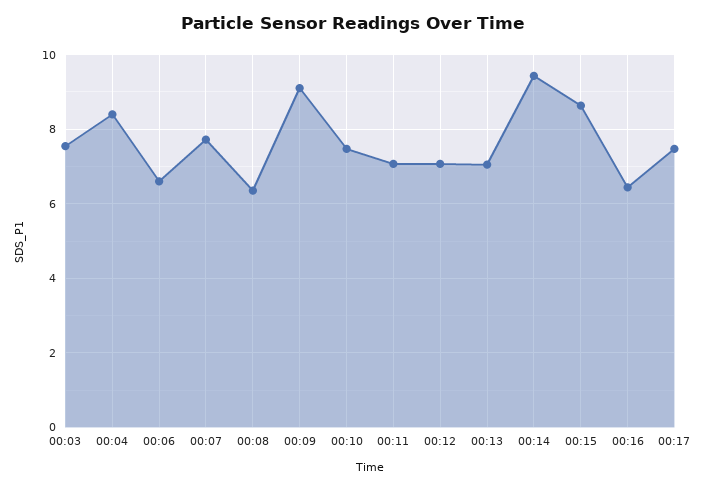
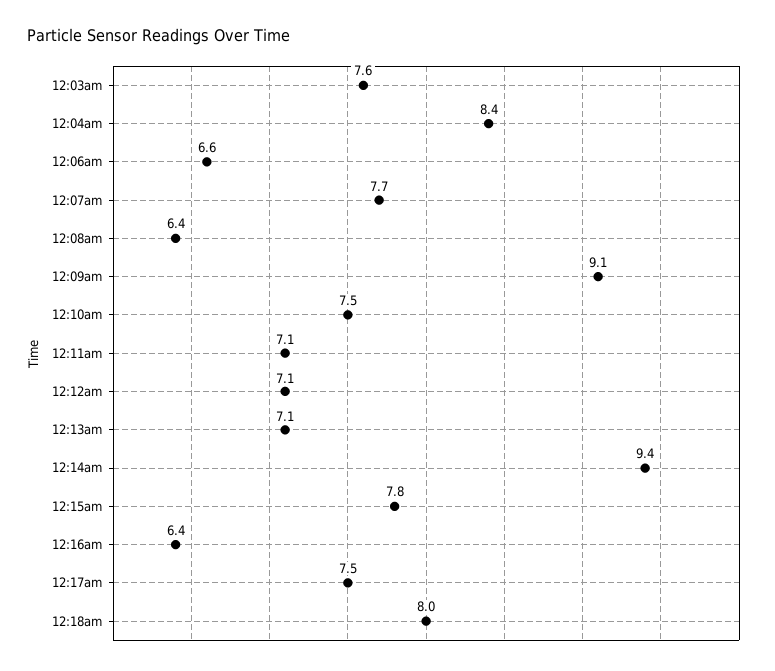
00:15: 8.6 -> 7.8
12:18am: none -> 8

